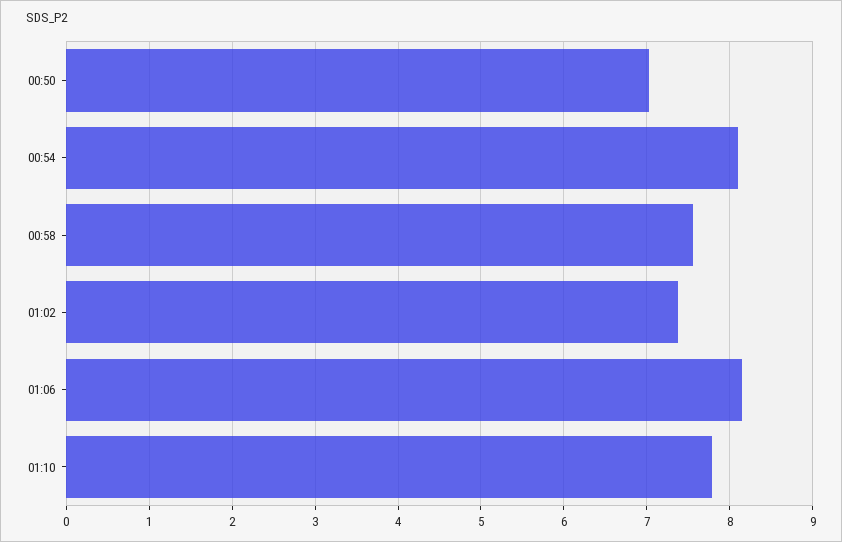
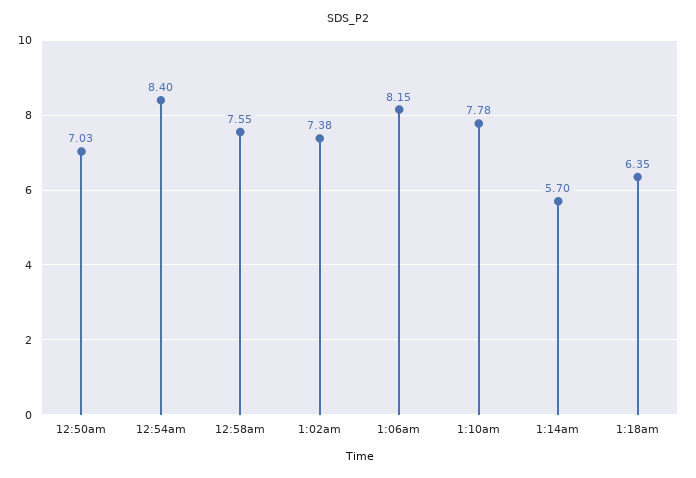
00:54: 8.1 -> 8.4
1:14am: none -> 5.7
1:18am: none -> 6.35

